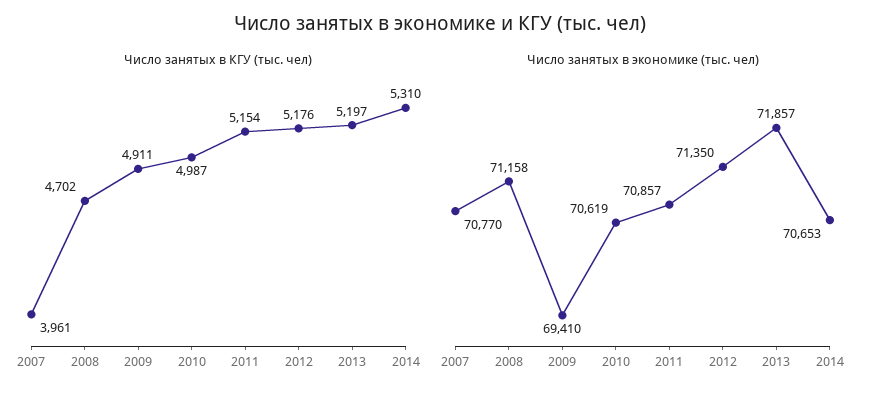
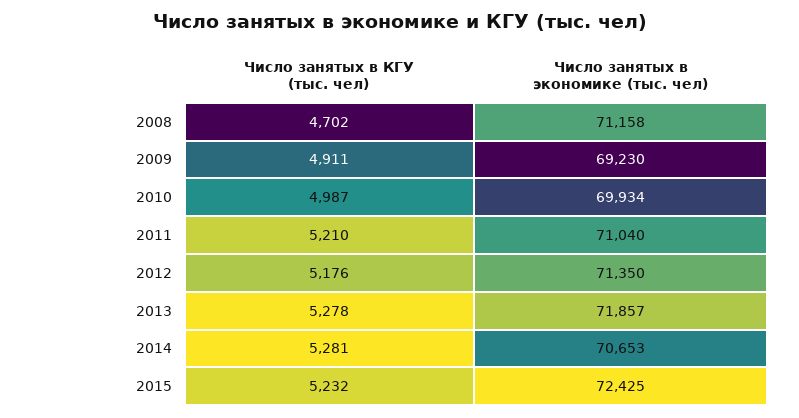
Число занятых в КГУ (тыс. чел), 2007: 3961 -> none
Число занятых в КГУ (тыс. чел), 2011: 5154 -> 5210
Число занятых в КГУ (тыс. чел), 2013: 5197 -> 5278
Число занятых в КГУ (тыс. чел), 2014: 5310 -> 5281
Число занятых в экономике (тыс. чел), 2007: 70770 -> none
Число занятых в экономике (тыс. чел), 2009: 69410 -> 69230
Число занятых в экономике (тыс. чел), 2010: 70619 -> 69934
Число занятых в экономике (тыс. чел), 2011: 70857 -> 71040
Число занятых в КГУ (тыс. чел), 2015: none -> 5232
Число занятых в экономике (тыс. чел), 2015: none -> 72425

